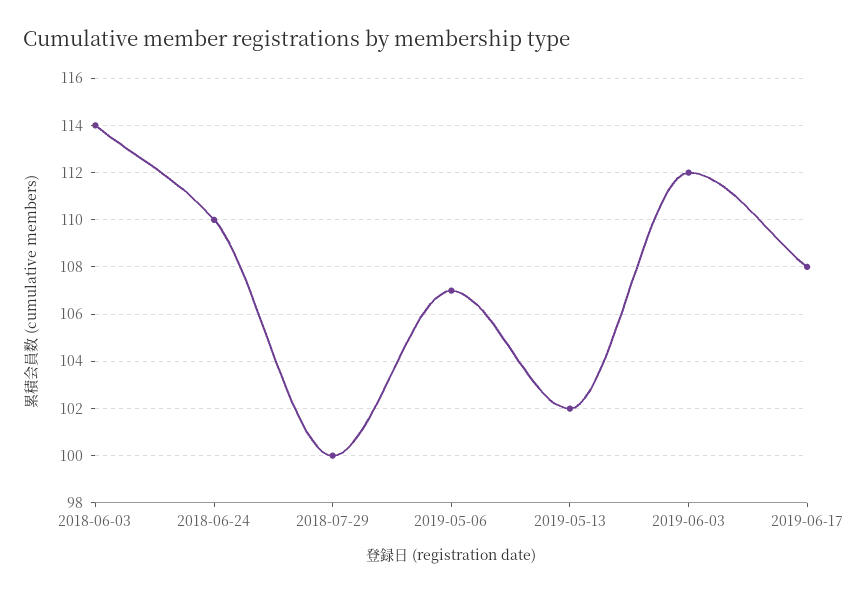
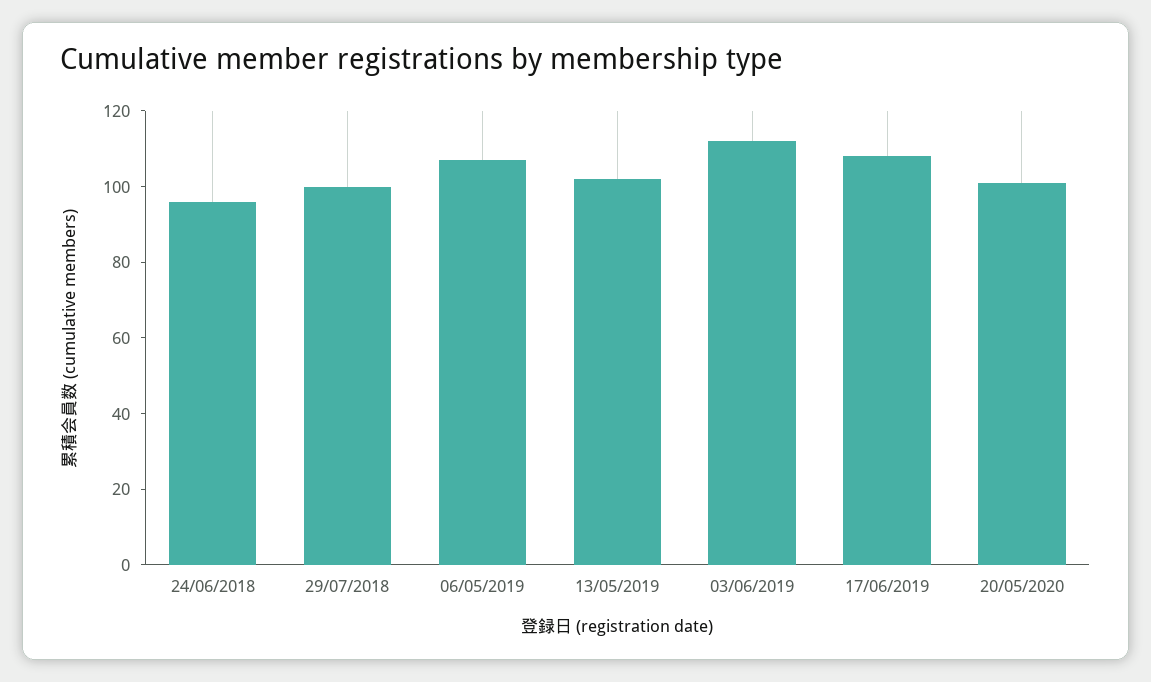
2018-06-03: 114 -> none
2018-06-24: 110 -> 95
20/05/2020: none -> 100

